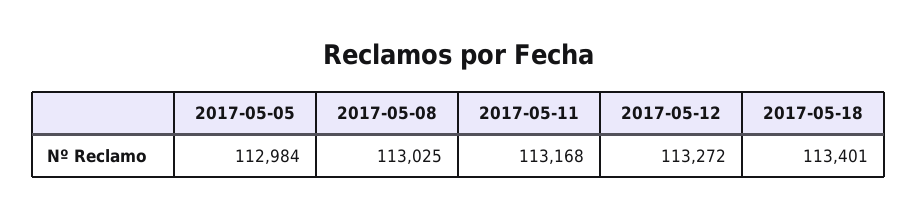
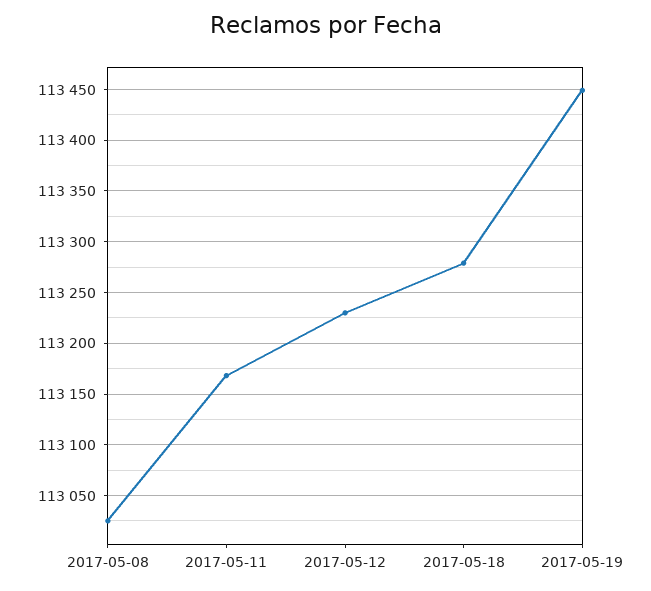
2017-05-05: 112984 -> none
2017-05-12: 113272 -> 113230
2017-05-18: 113401 -> 113280
2017-05-19: none -> 113450

